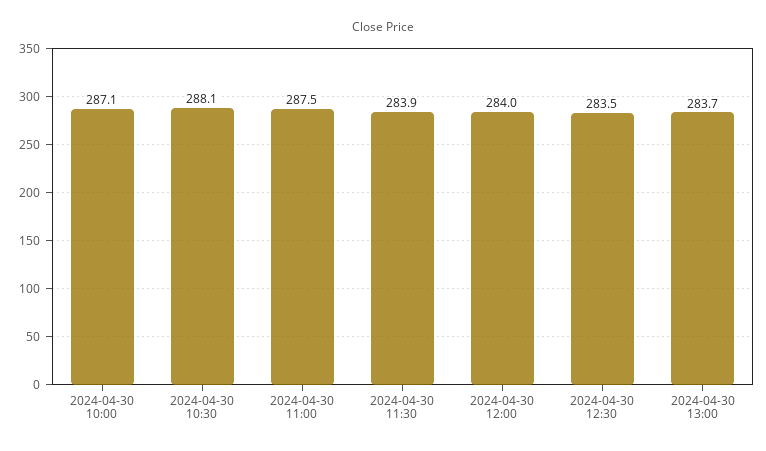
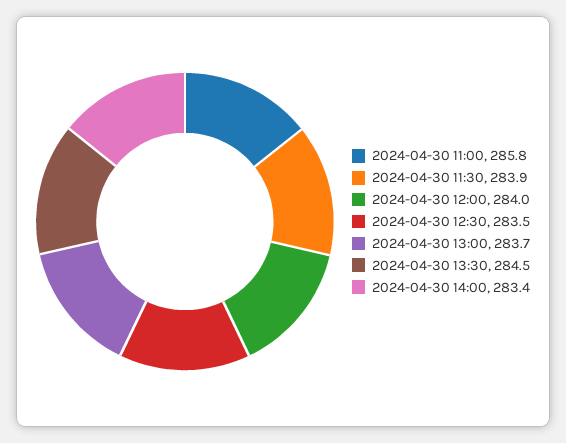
2024-04-30 10:00: 287.1 -> none
2024-04-30 10:30: 288.1 -> none
2024-04-30 11:00: 287.5 -> 285.8
2024-04-30 13:30: none -> 284.5
2024-04-30 14:00: none -> 283.4

